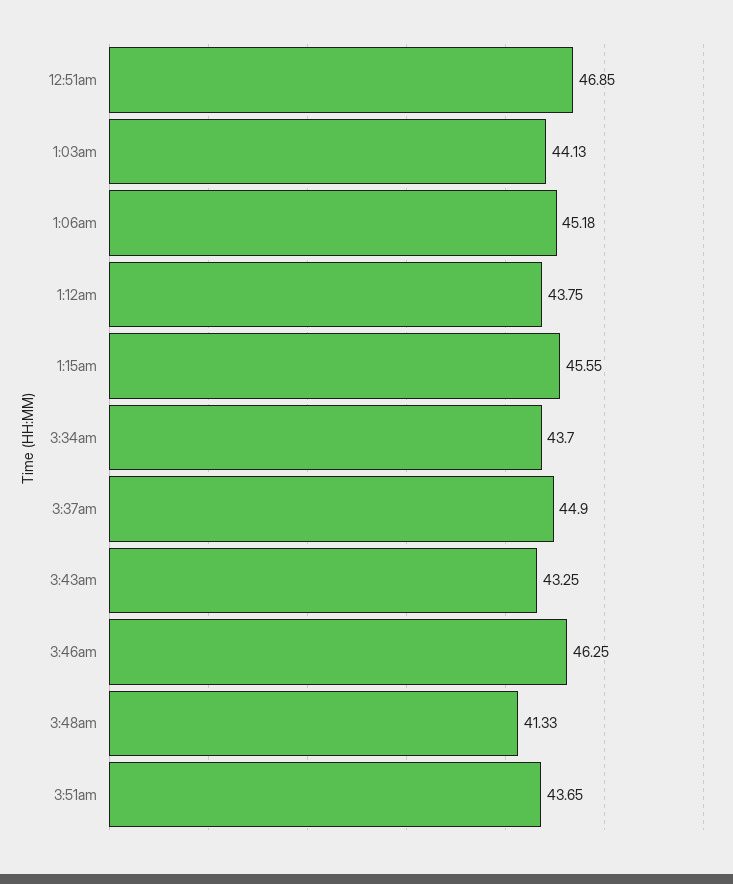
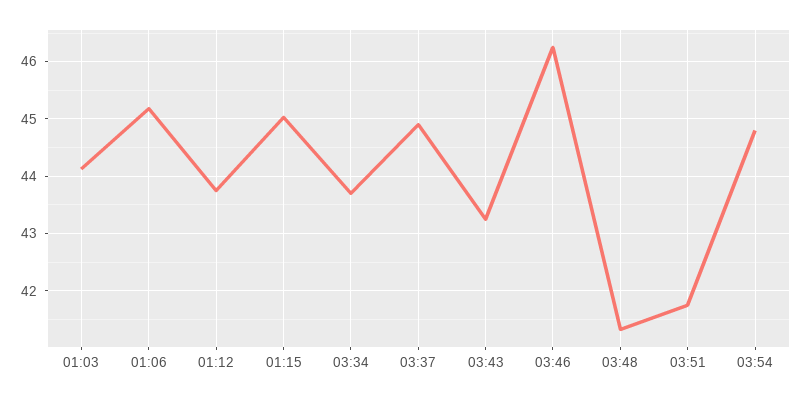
12:51am: 46.85 -> none
1:15am: 45.55 -> 45
3:51am: 43.65 -> 41.8
03:54: none -> 44.8

